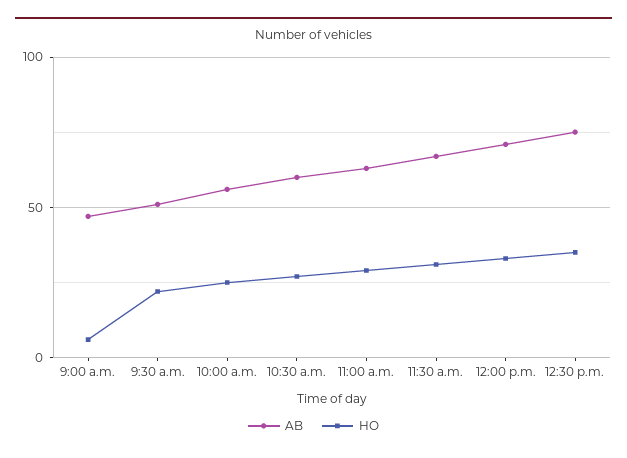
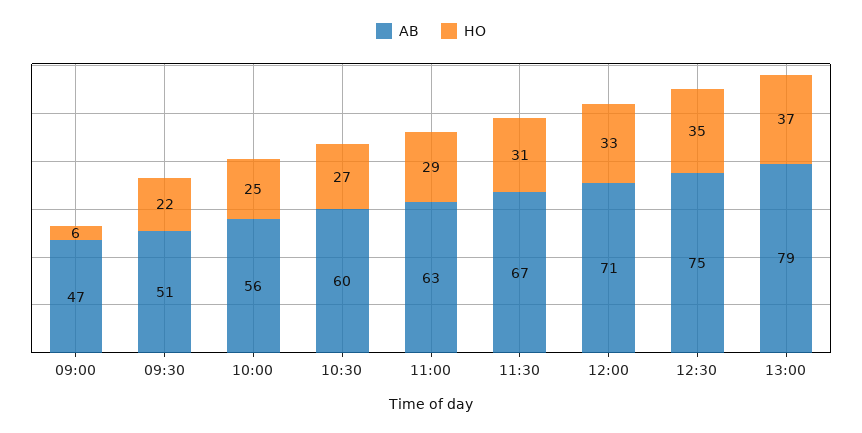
AB, 13:00: none -> 79
HO, 13:00: none -> 37

